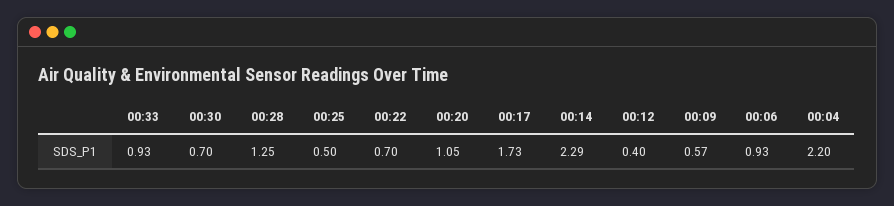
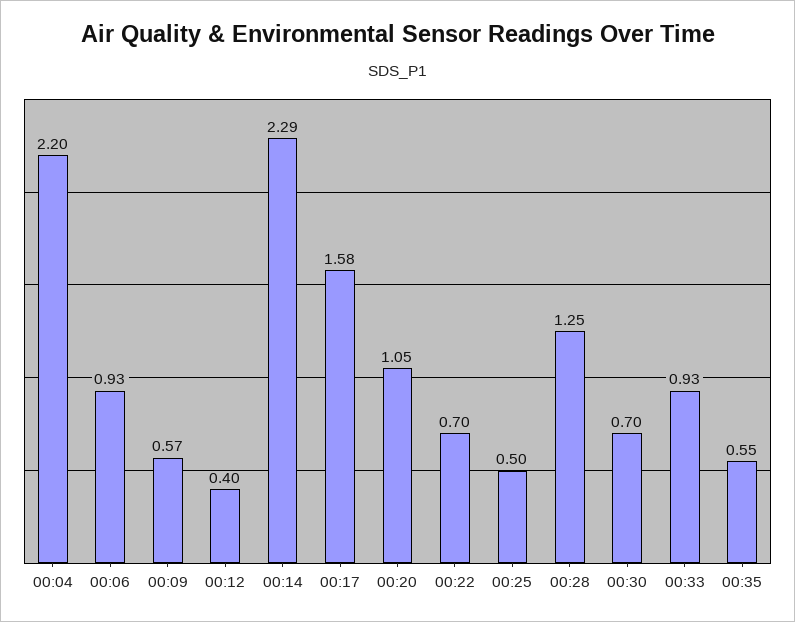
00:17: 1.73 -> 1.58
00:35: none -> 0.55

